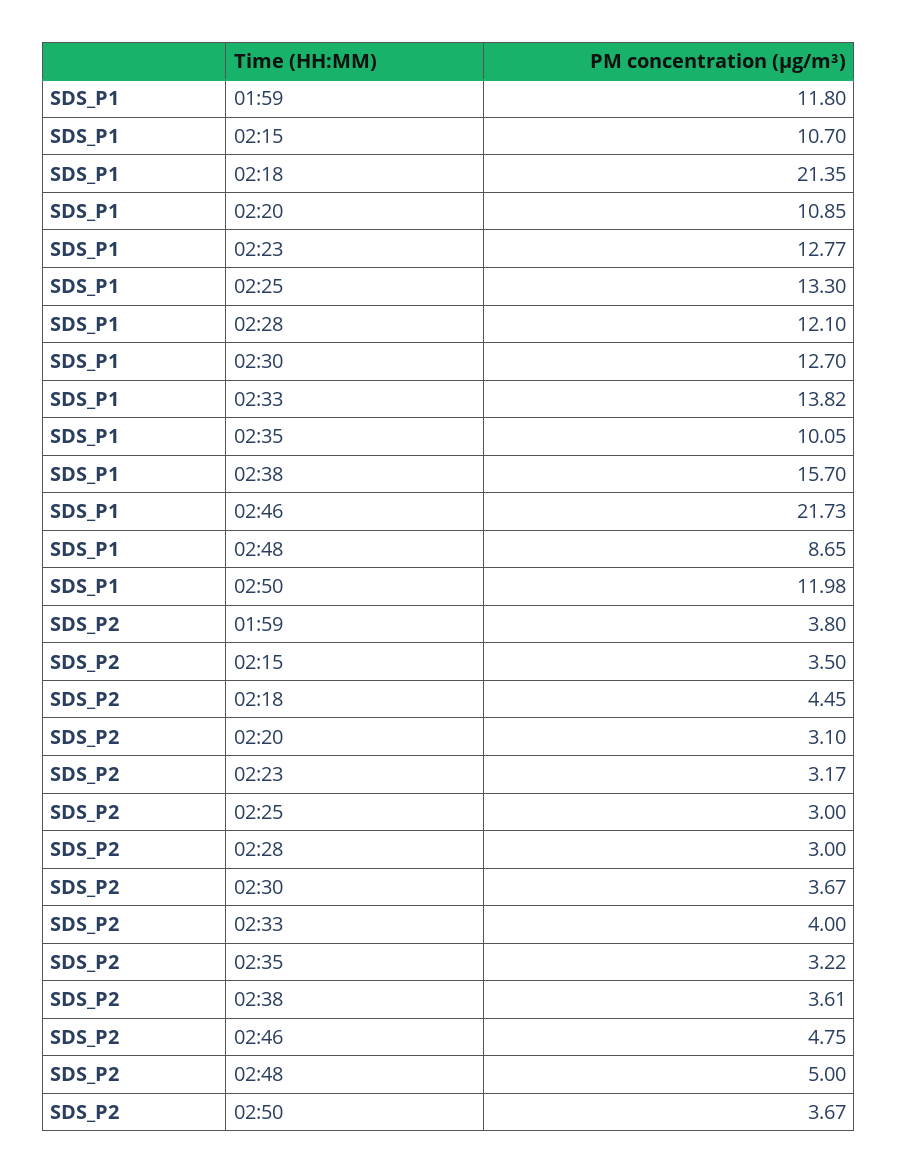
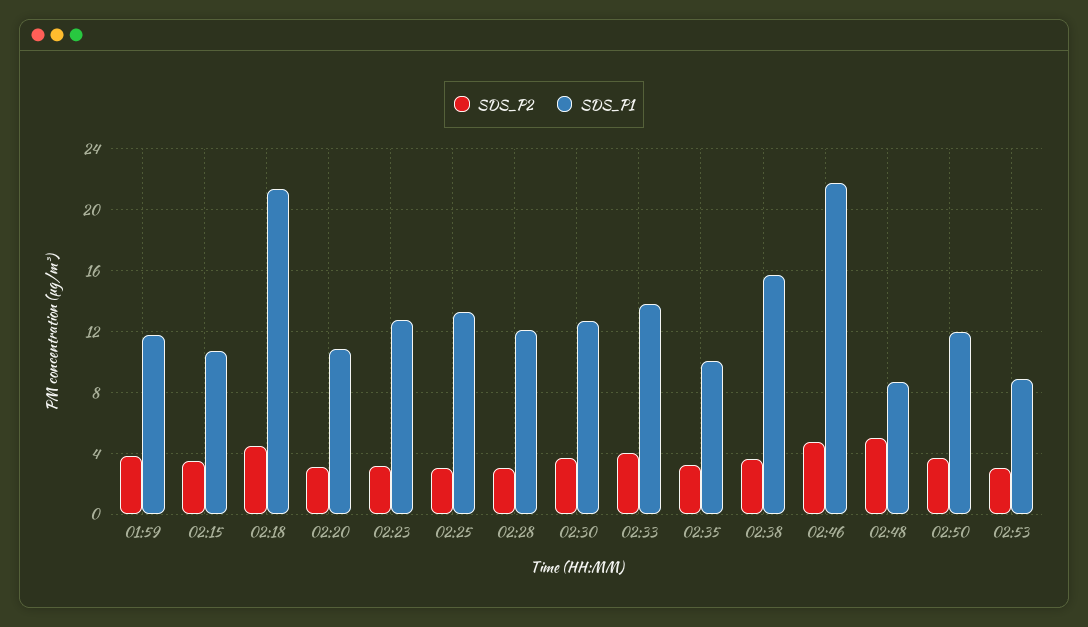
SDS_P2, 02:53: none -> 3
SDS_P1, 02:53: none -> 9

